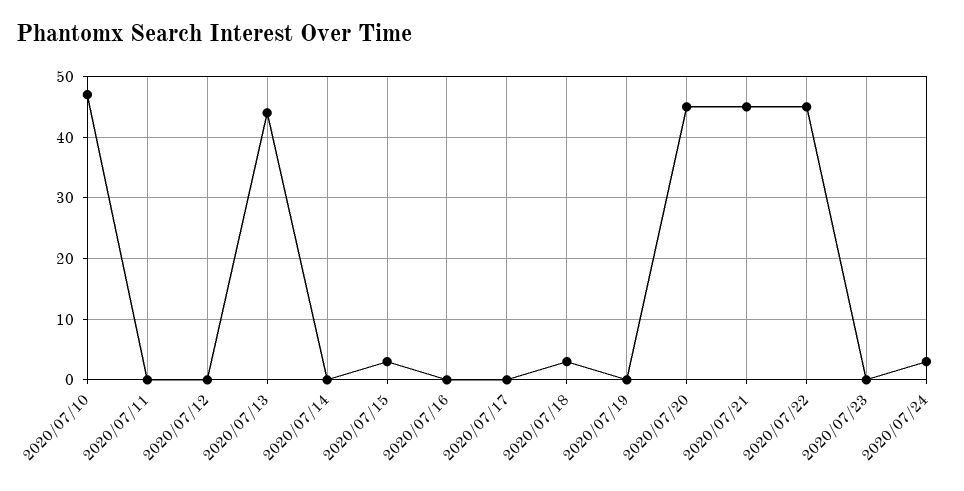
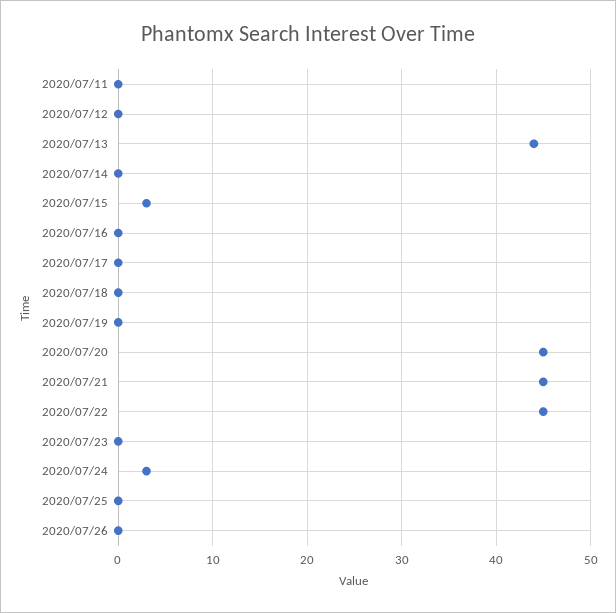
2020/07/10: 47 -> none
2020/07/18: 3 -> 0
2020/07/25: none -> 0
2020/07/26: none -> 0

